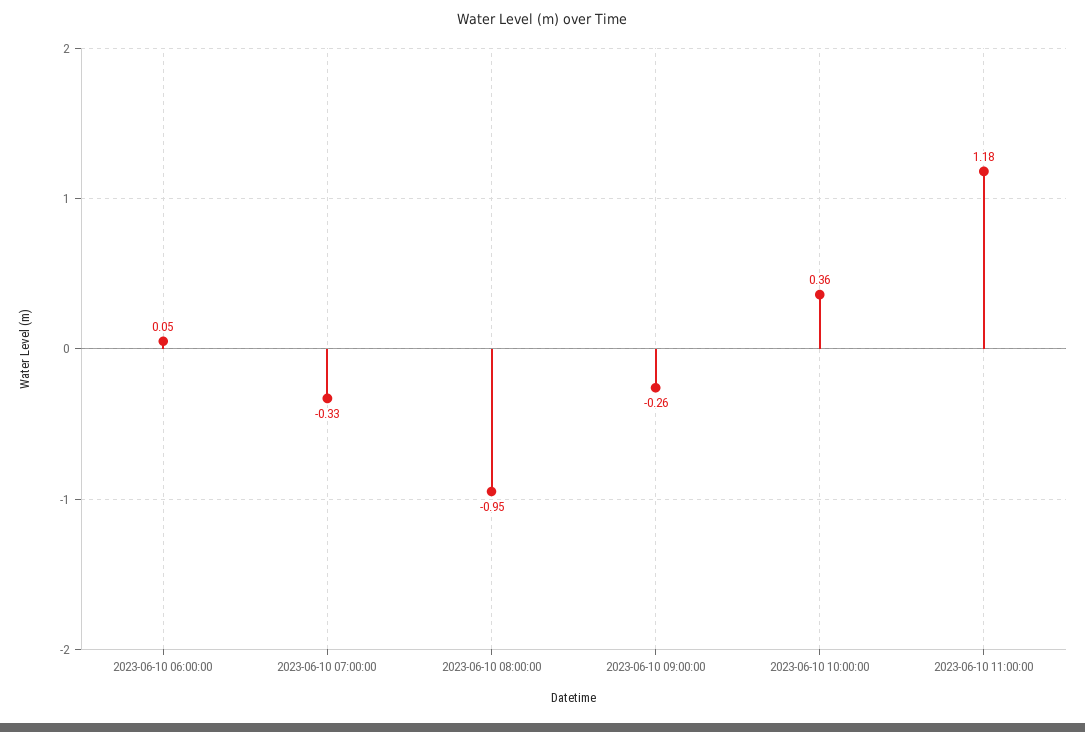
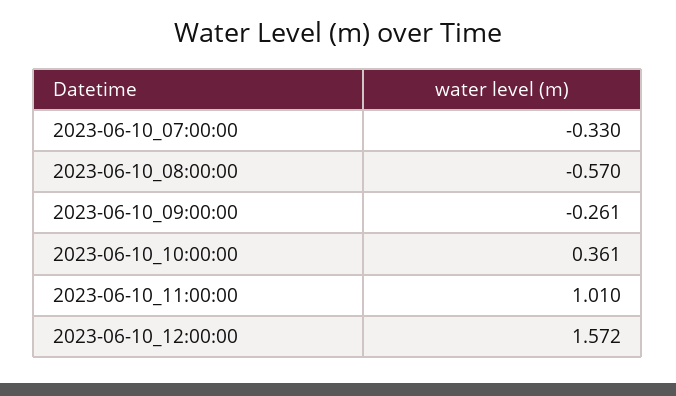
2023-06-10 06:00:00: 0.05 -> none
2023-06-10 08:00:00: -0.95 -> -0.57
2023-06-10 11:00:00: 1.18 -> 1.01
2023-06-10_12:00:00: none -> 1.572

